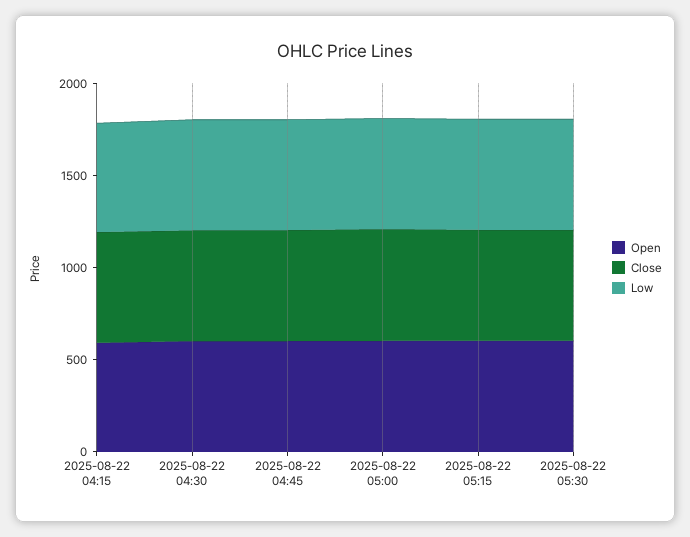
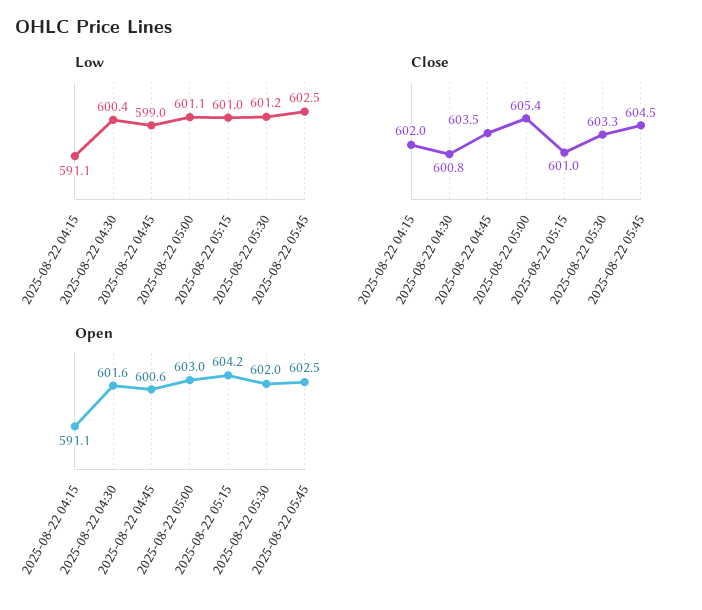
Low, 2025-08-22 05:45: none -> 602.5
Close, 2025-08-22 05:45: none -> 604.5
Open, 2025-08-22 05:45: none -> 602.5

